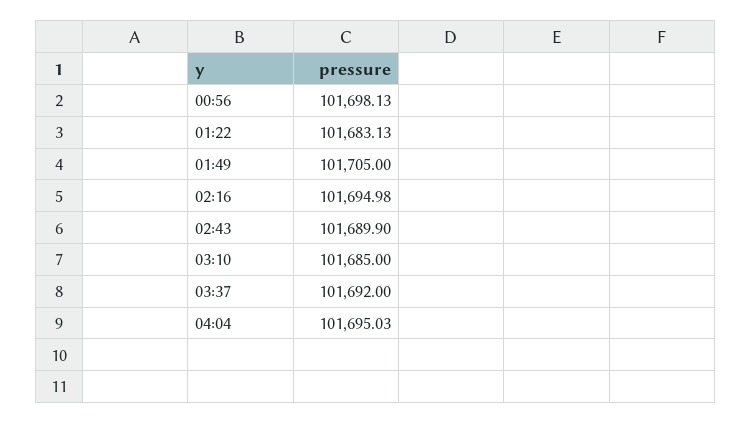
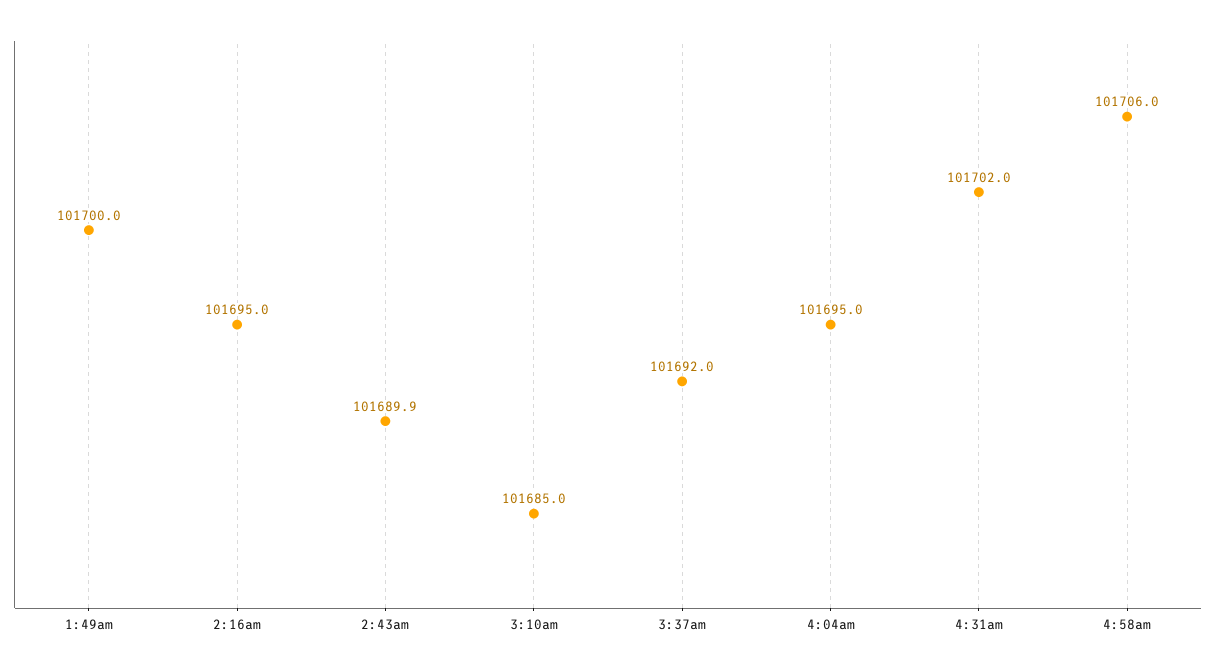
00:56: 101698.13 -> none
01:22: 101683.13 -> none
01:49: 101705 -> 101700
4:31am: none -> 101702
4:58am: none -> 101706

